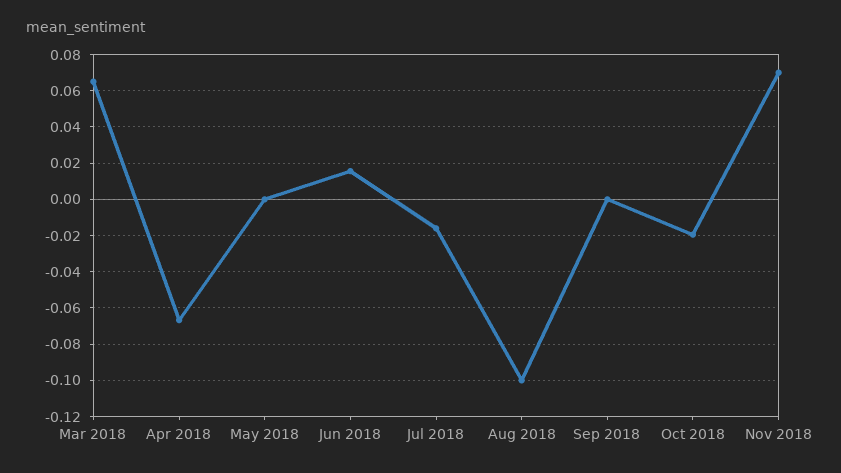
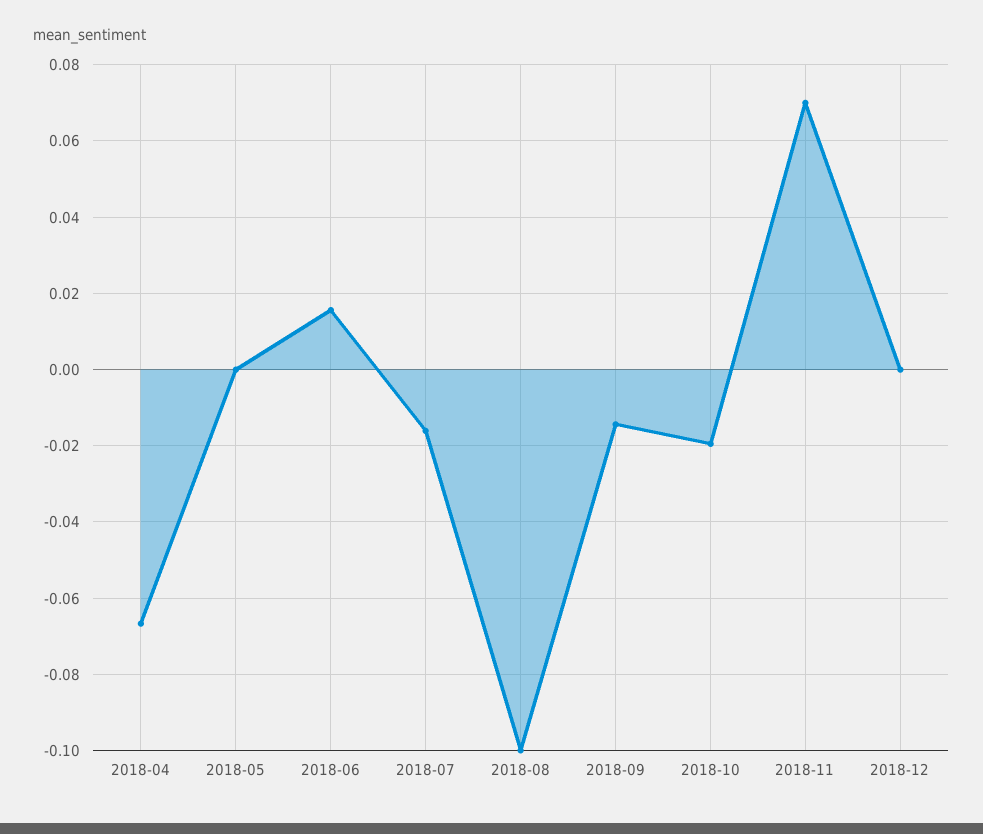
Mar 2018: 0.065 -> none
Sep 2018: 0 -> -0.014
2018-12: none -> 0

